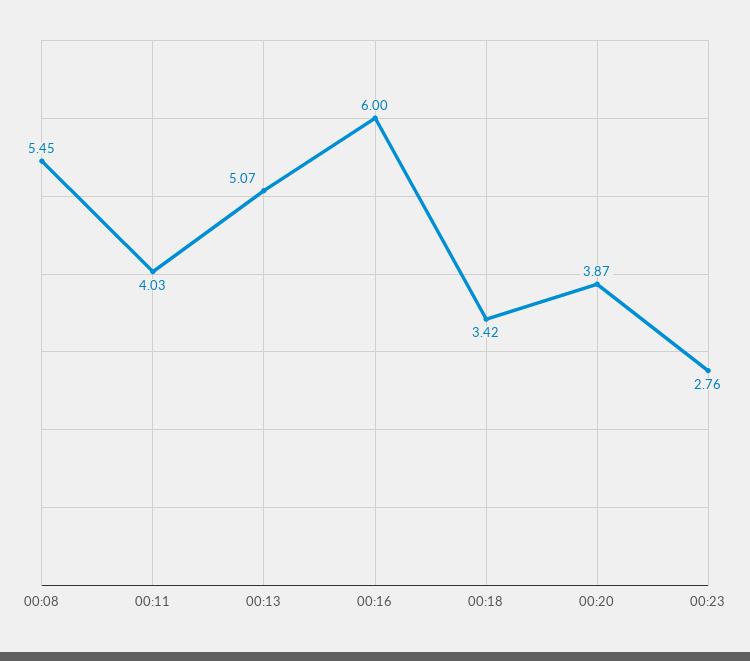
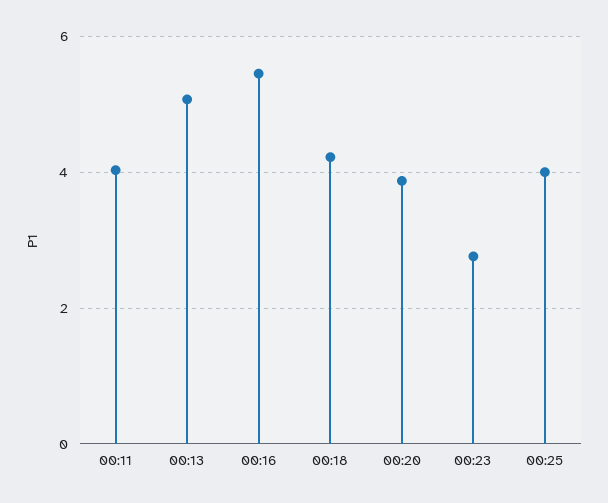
00:08: 5.45 -> none
00:16: 6 -> 5.4
00:18: 3.42 -> 4.2
00:25: none -> 4

